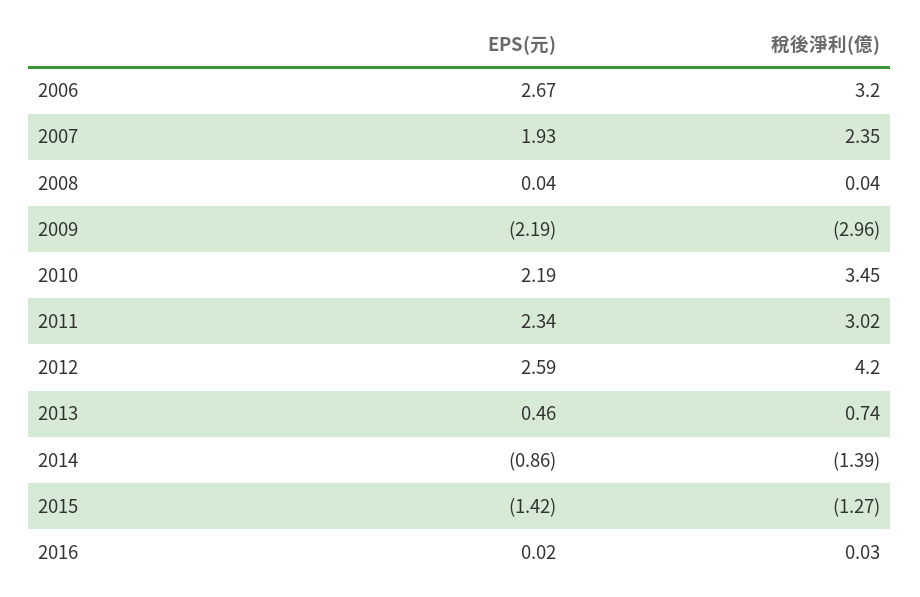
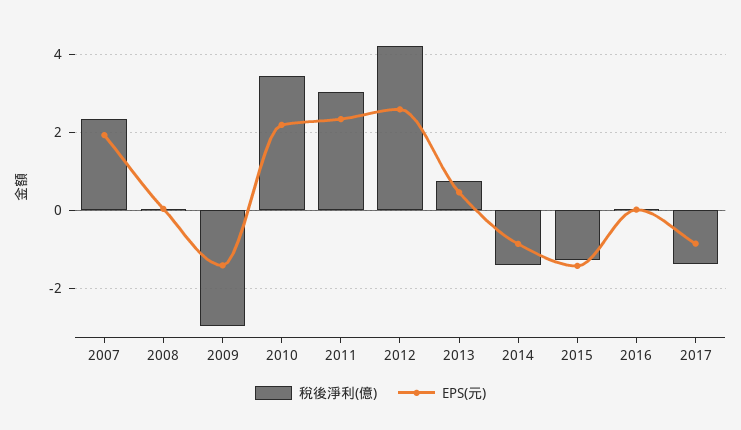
EPS(元), 2006: 2.67 -> none
稅後淨利(億), 2006: 3.2 -> none
EPS(元), 2009: -2.19 -> -1.4
稅後淨利(億), 2017: none -> -1.4
EPS(元), 2017: none -> -0.8

